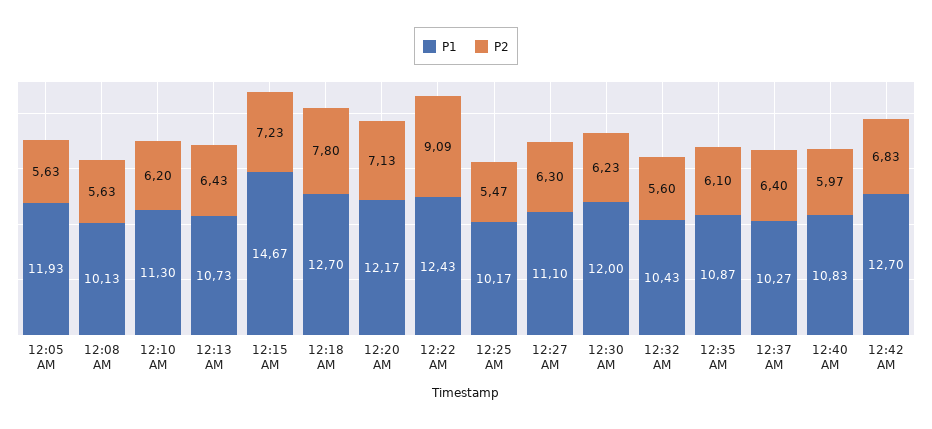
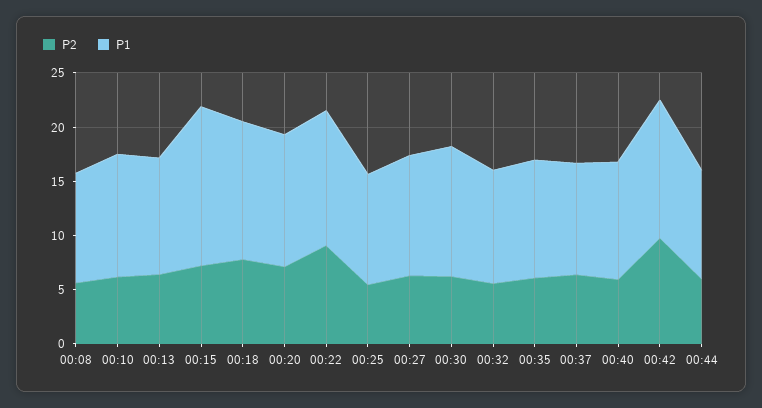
P1, 12:05 AM: 11.93 -> none
P2, 12:05 AM: 5.63 -> none
P2, 12:42 AM: 6.83 -> 10
P2, 00:44: none -> 6
P1, 00:44: none -> 10

